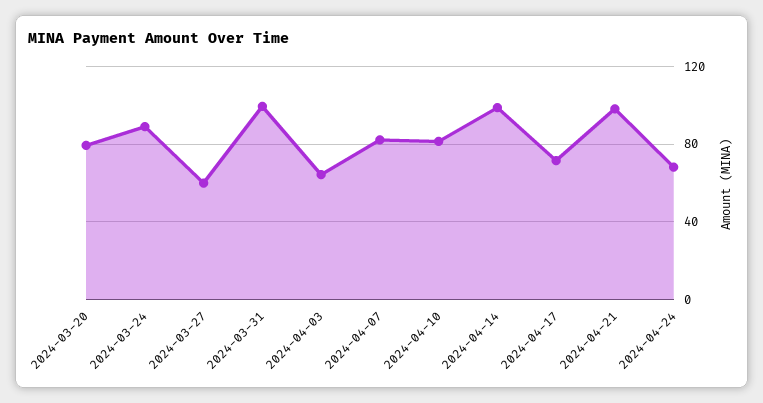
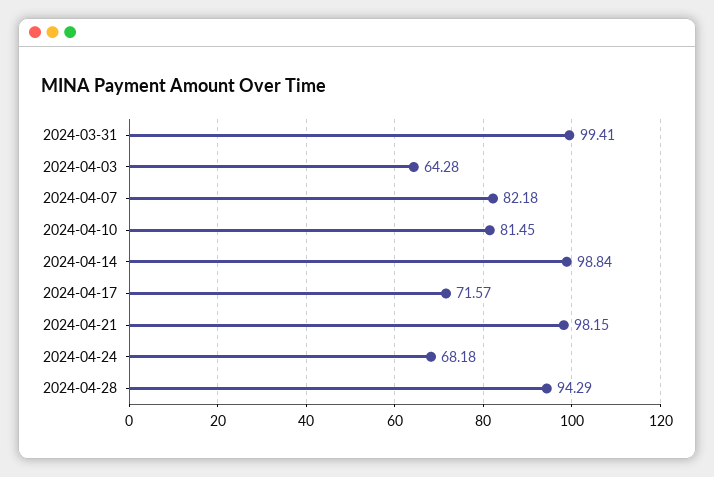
2024-03-20: 80 -> none
2024-03-24: 90 -> none
2024-03-27: 60 -> none
2024-04-28: none -> 94.29

